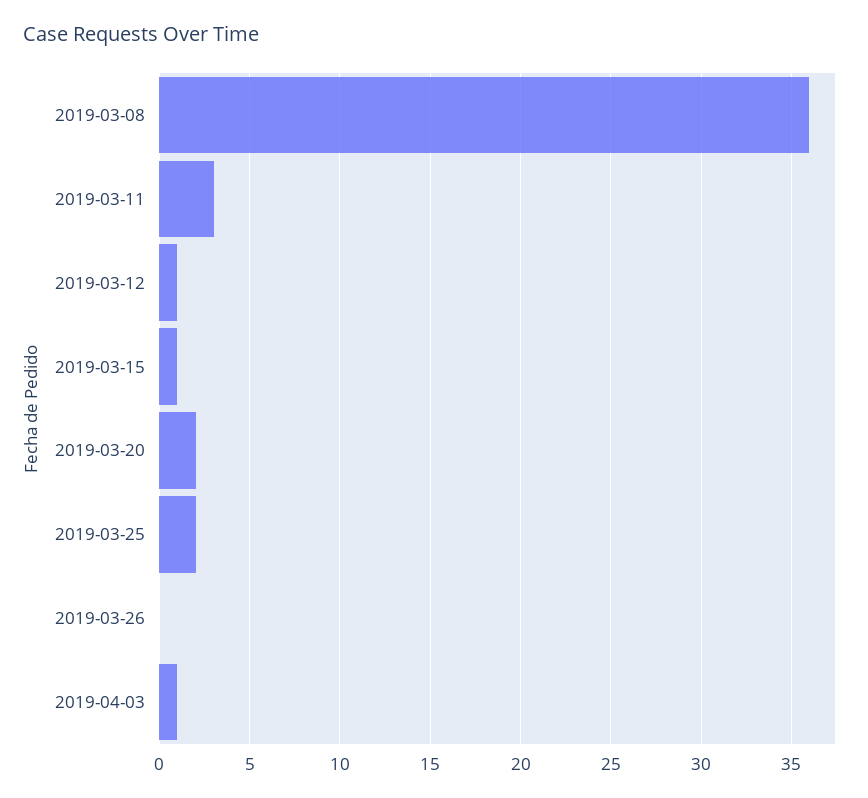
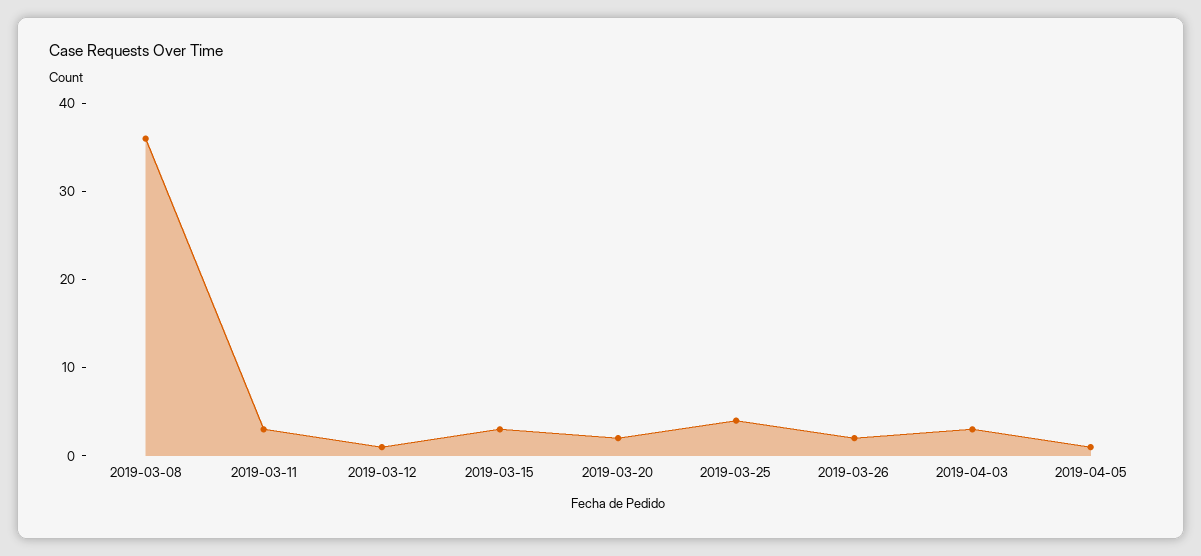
2019-03-15: 1 -> 3
2019-03-25: 2 -> 4
2019-03-26: 0 -> 2
2019-04-03: 1 -> 3
2019-04-05: none -> 1

